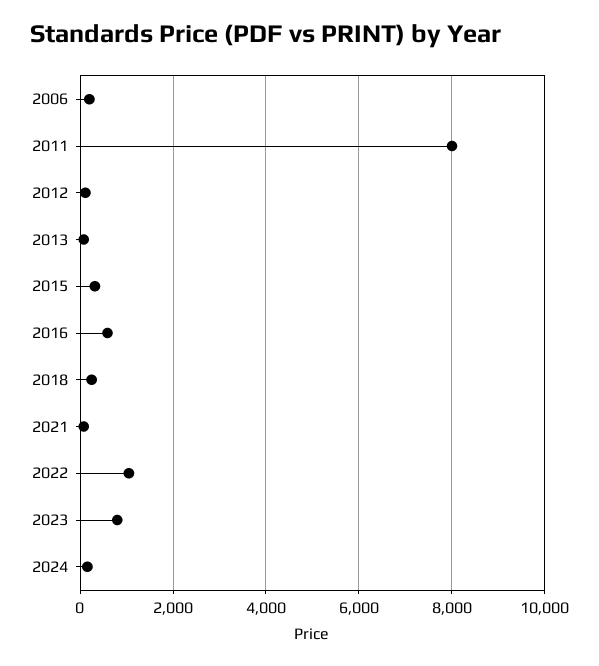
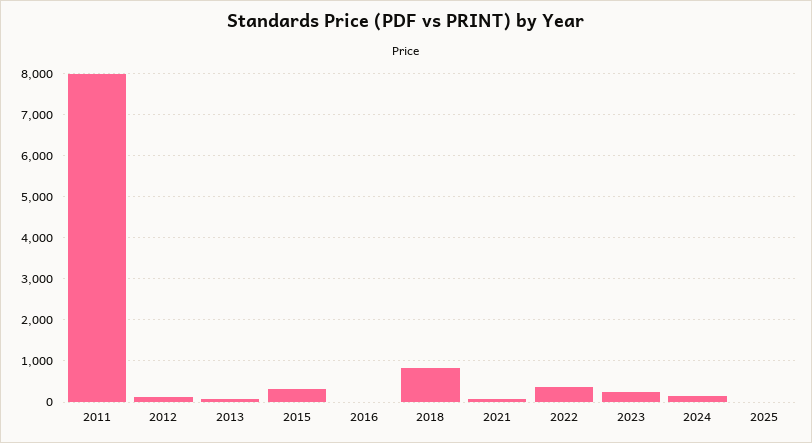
2006: 200 -> none
2016: 600 -> 0
2018: 200 -> 800
2022: 1000 -> 400
2023: 800 -> 200
2025: none -> 0

